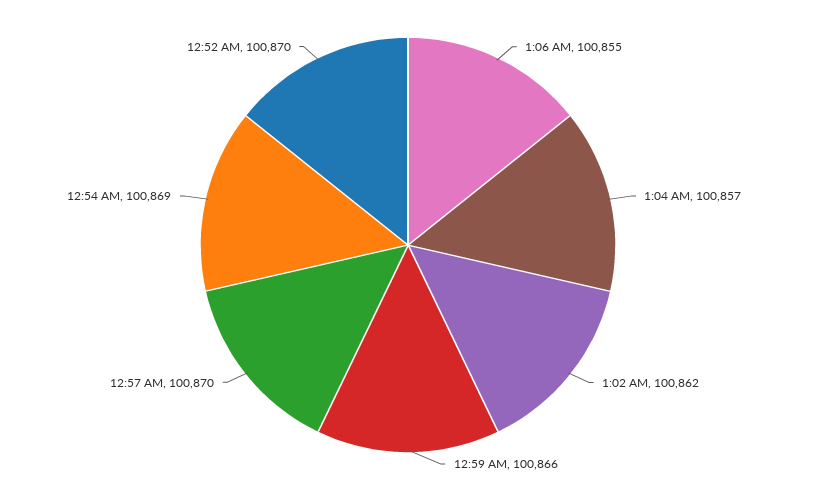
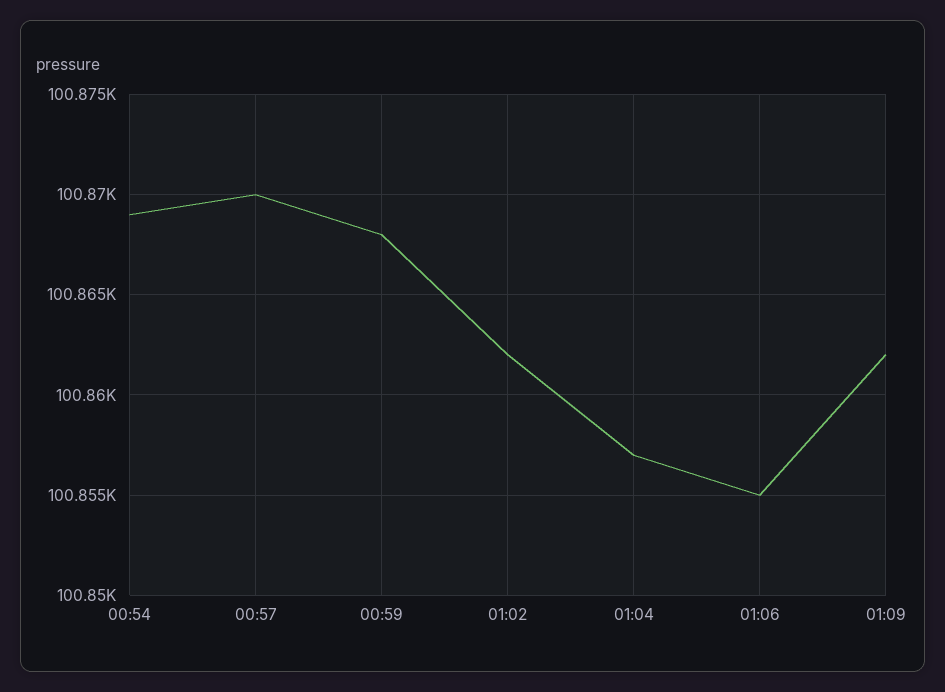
12:59 AM: 100866 -> 100868
12:52 AM: 100870 -> none
01:09: none -> 100862

